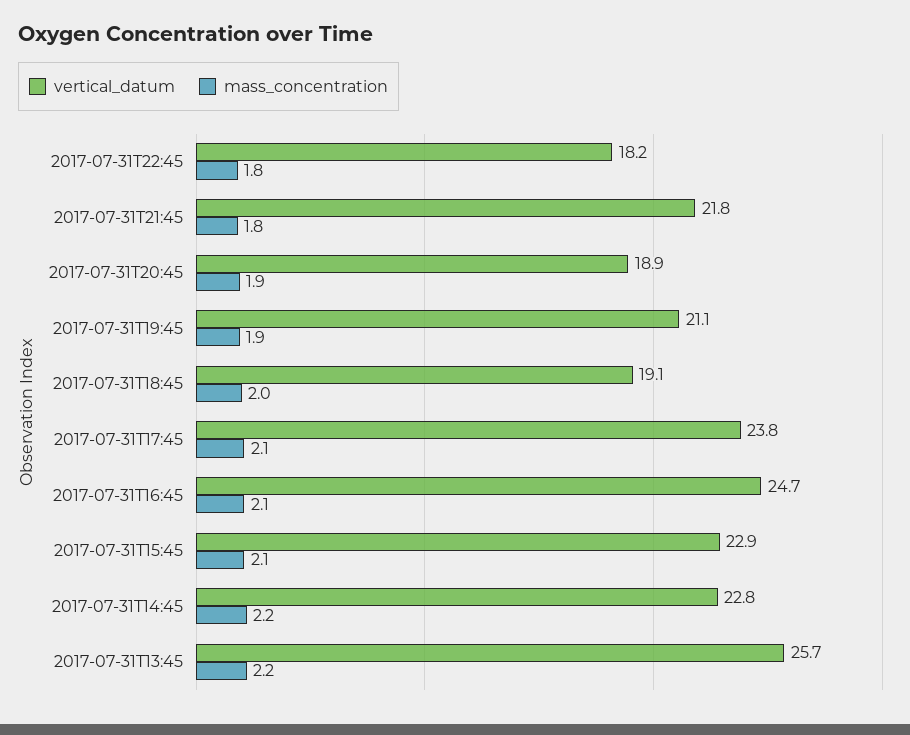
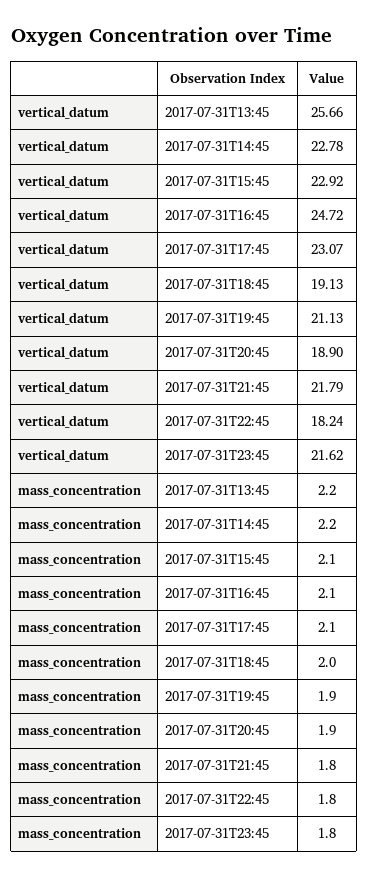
vertical_datum, 2017-07-31T17:45: 23.8 -> 23.07
vertical_datum, 2017-07-31T23:45: none -> 21.62
mass_concentration, 2017-07-31T23:45: none -> 1.8

